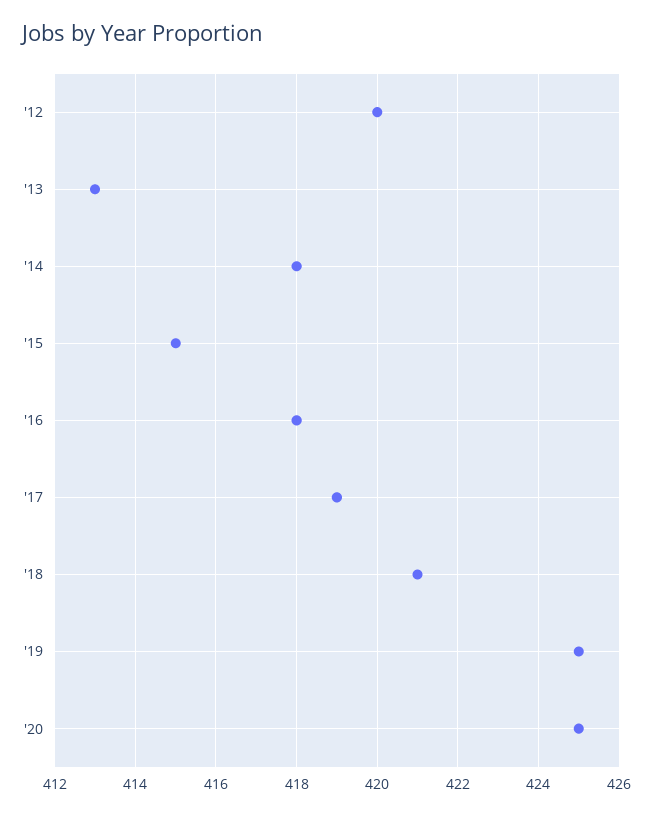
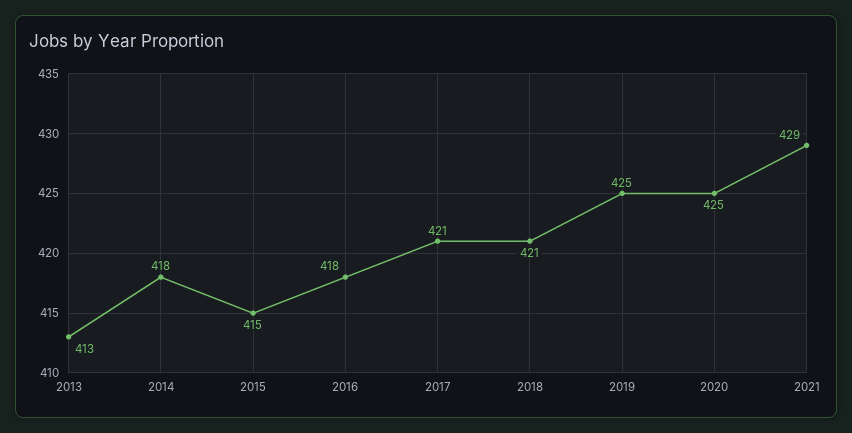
'12: 420 -> none
'17: 419 -> 421
2021: none -> 429

